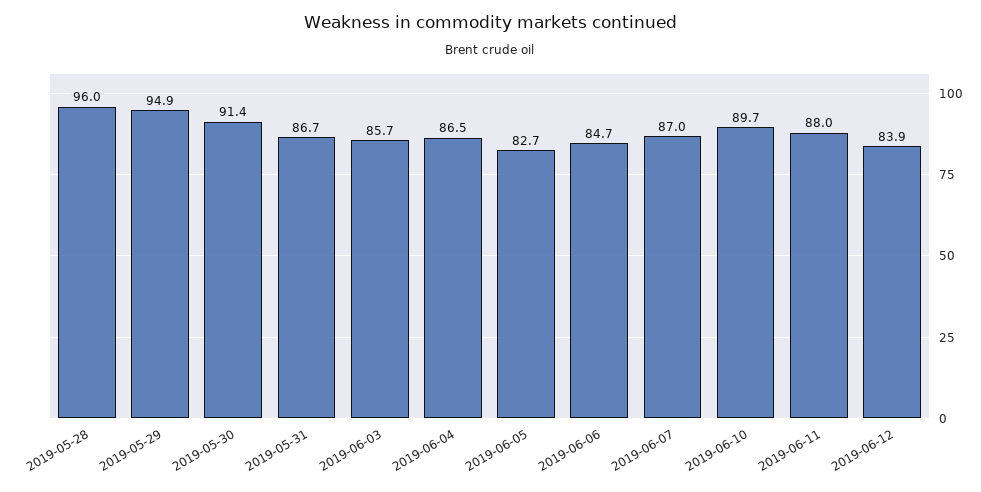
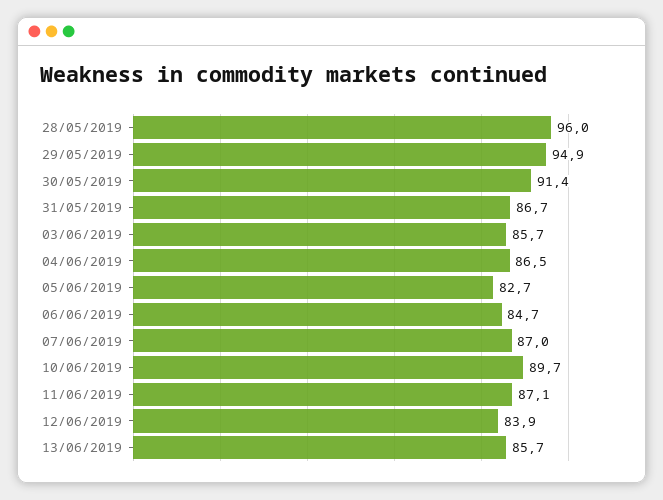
2019-06-11: 88 -> 87.1
13/06/2019: none -> 85.7

